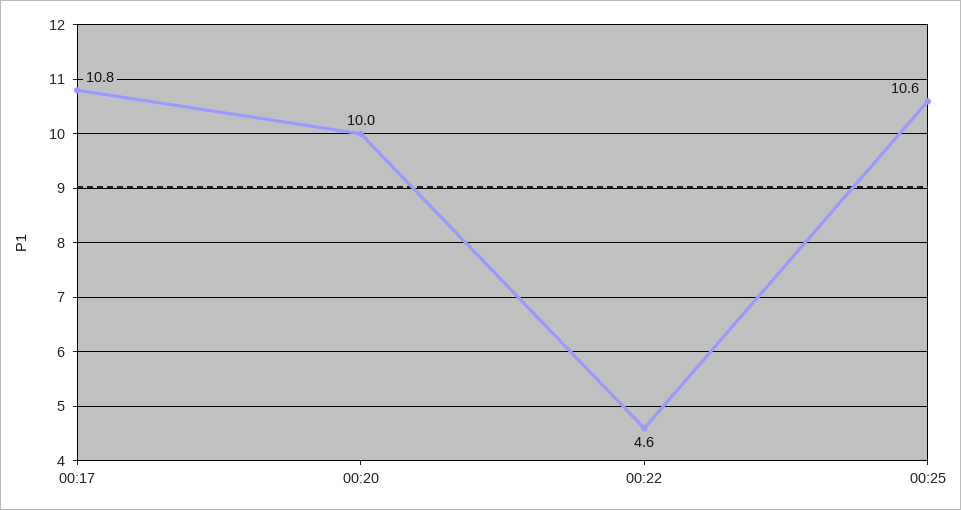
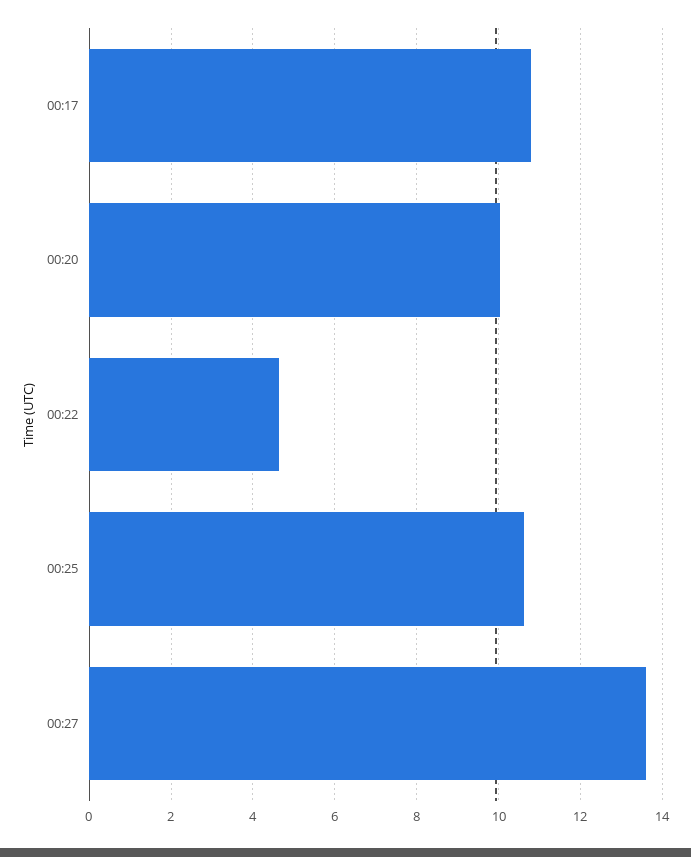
00:27: none -> 13.6

